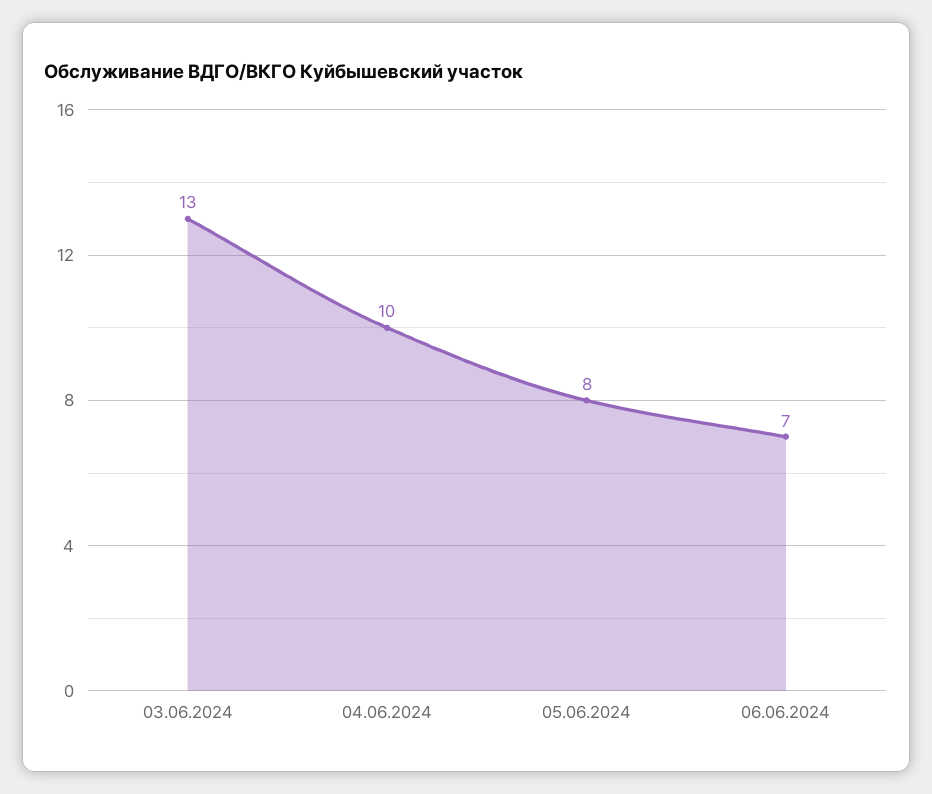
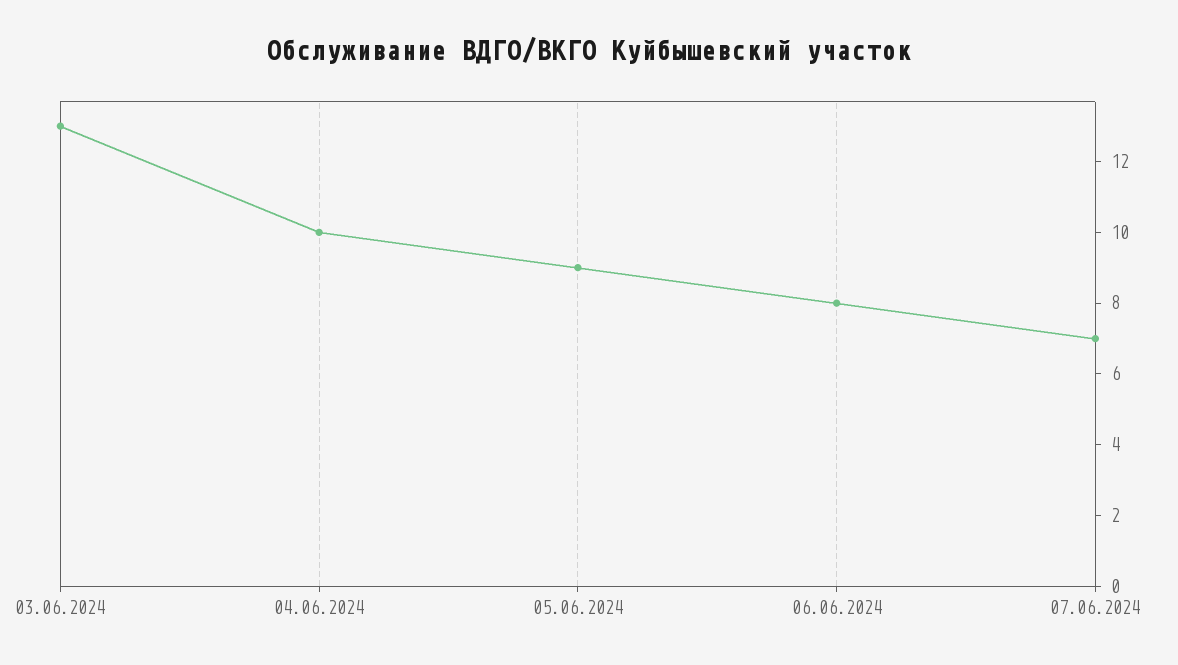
05.06.2024: 8 -> 9
06.06.2024: 7 -> 8
07.06.2024: none -> 7

